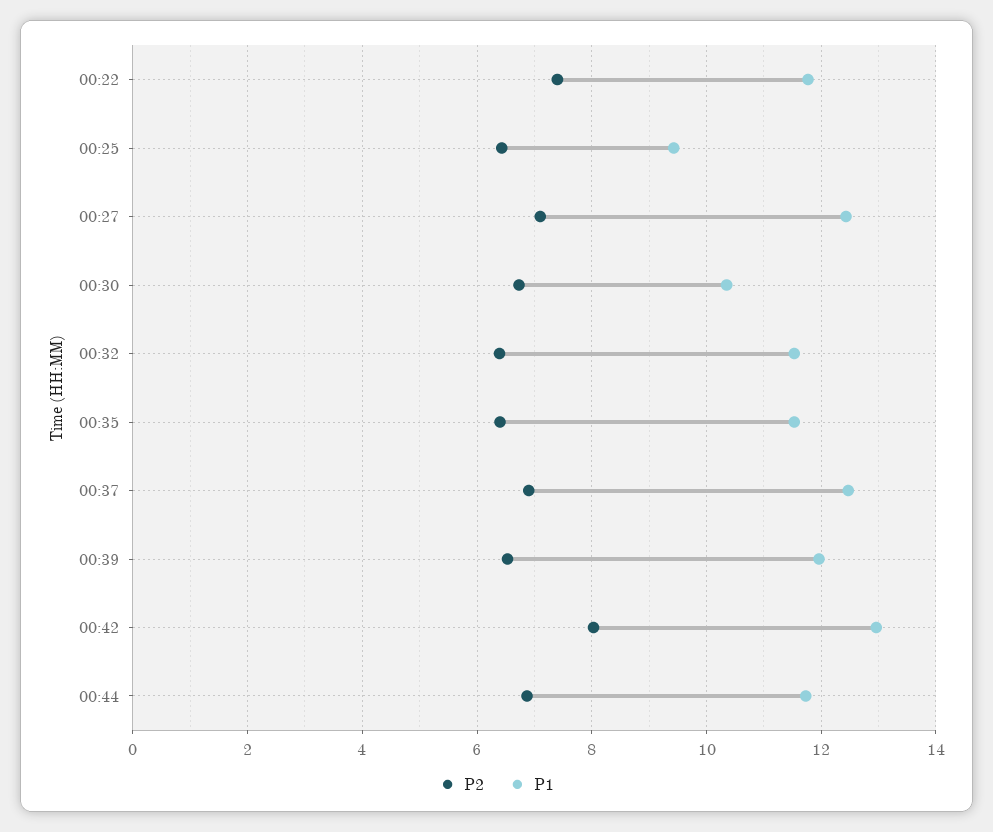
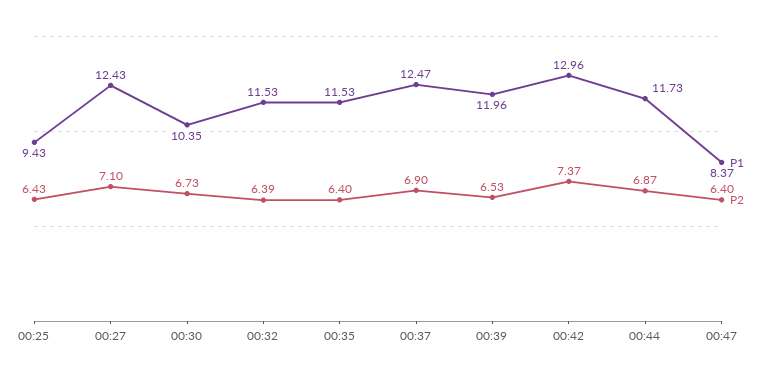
P2, 00:22: 7.4 -> none
P1, 00:22: 11.8 -> none
P2, 00:42: 8 -> 7.37
P1, 00:47: none -> 8.37
P2, 00:47: none -> 6.4

